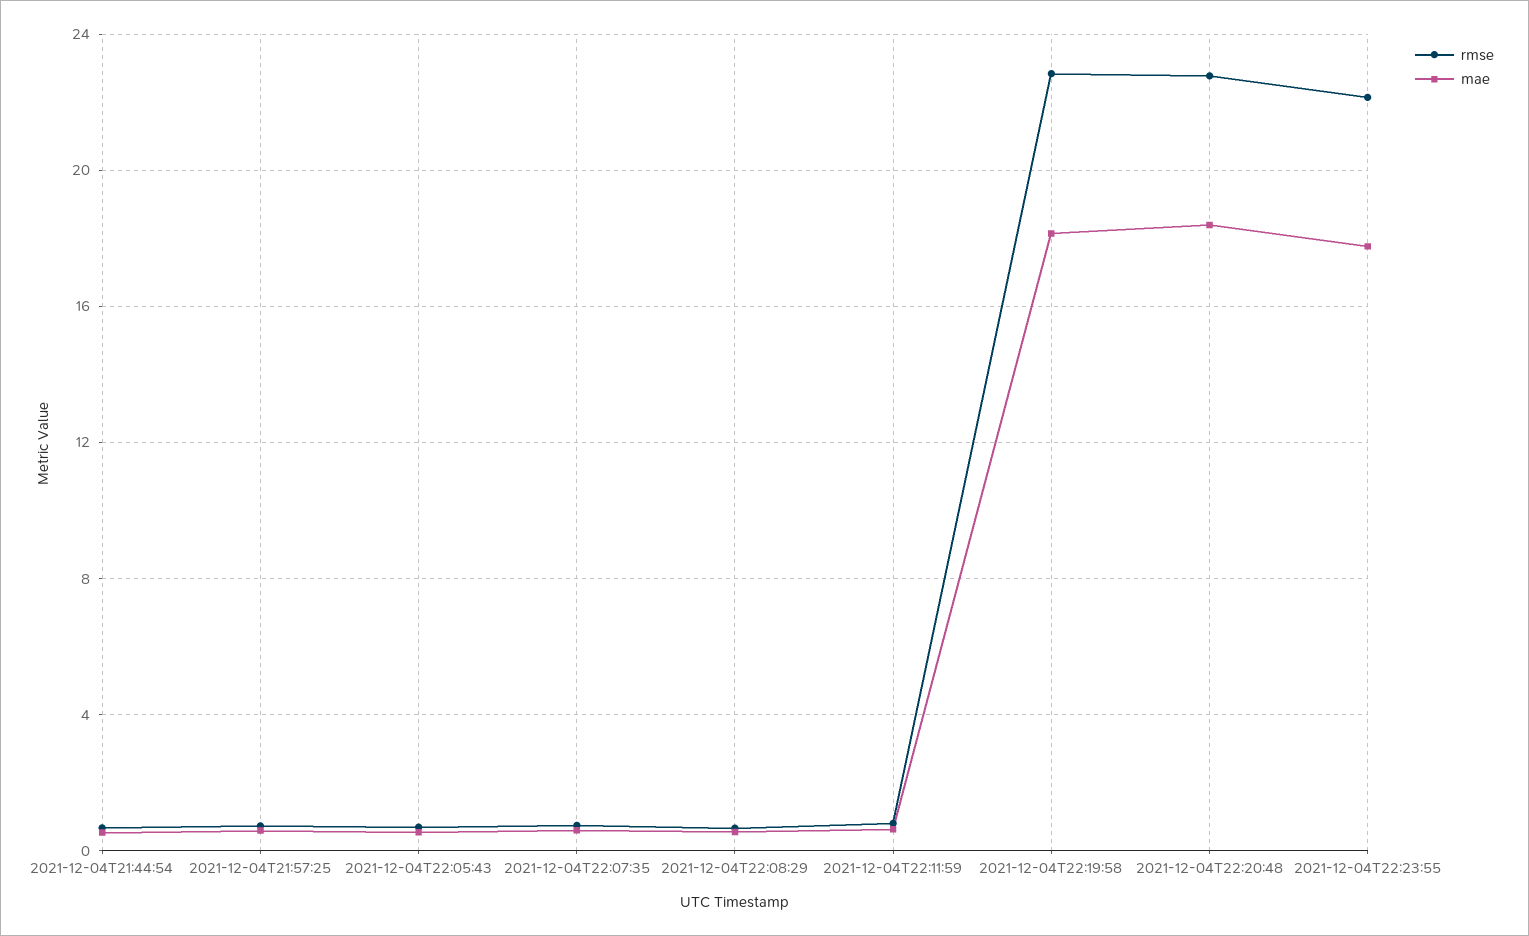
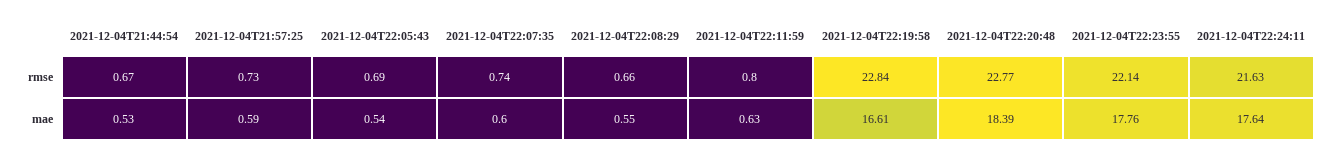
mae, 2021-12-04T22:19:58: 18 -> 16.61
rmse, 2021-12-04T22:24:11: none -> 21.63
mae, 2021-12-04T22:24:11: none -> 17.64

